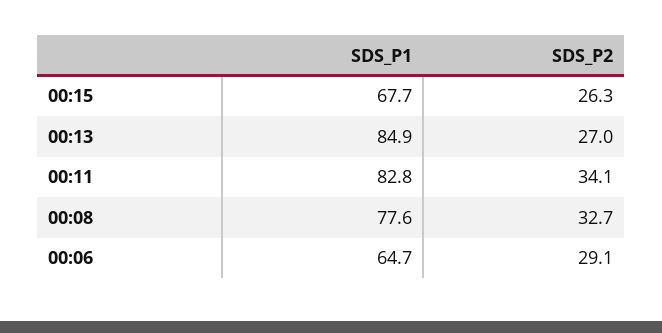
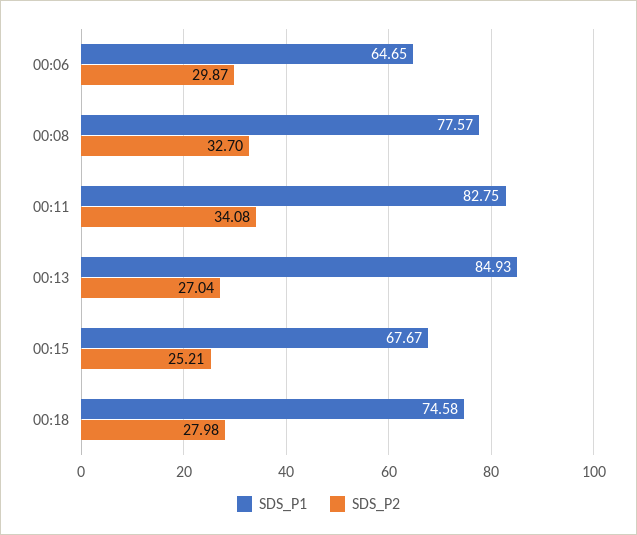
SDS_P2, 00:15: 26.3 -> 25.21
SDS_P2, 00:06: 29.1 -> 29.87
SDS_P1, 00:18: none -> 74.58
SDS_P2, 00:18: none -> 27.98

